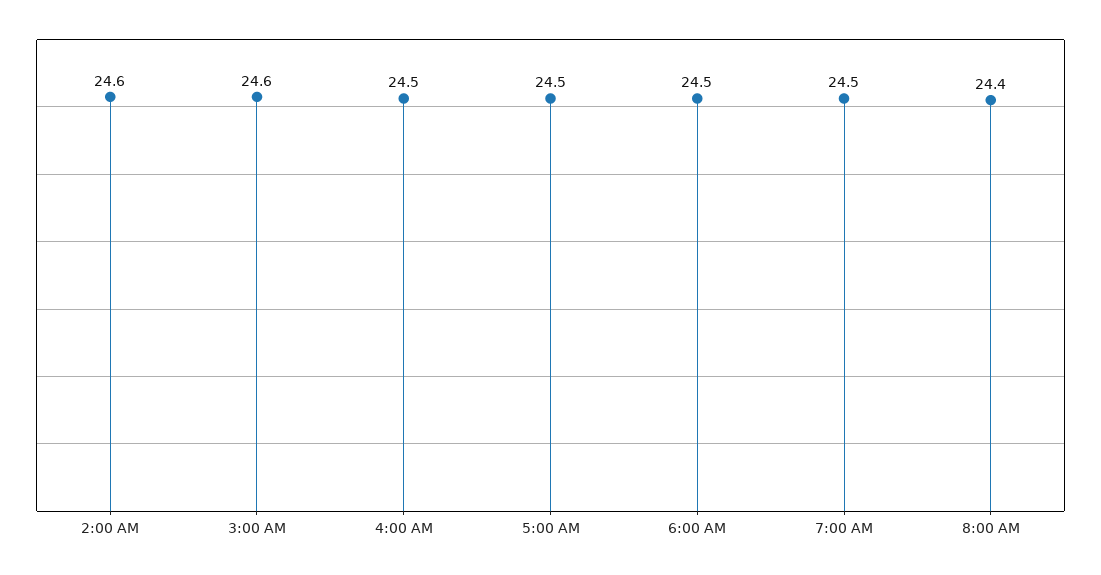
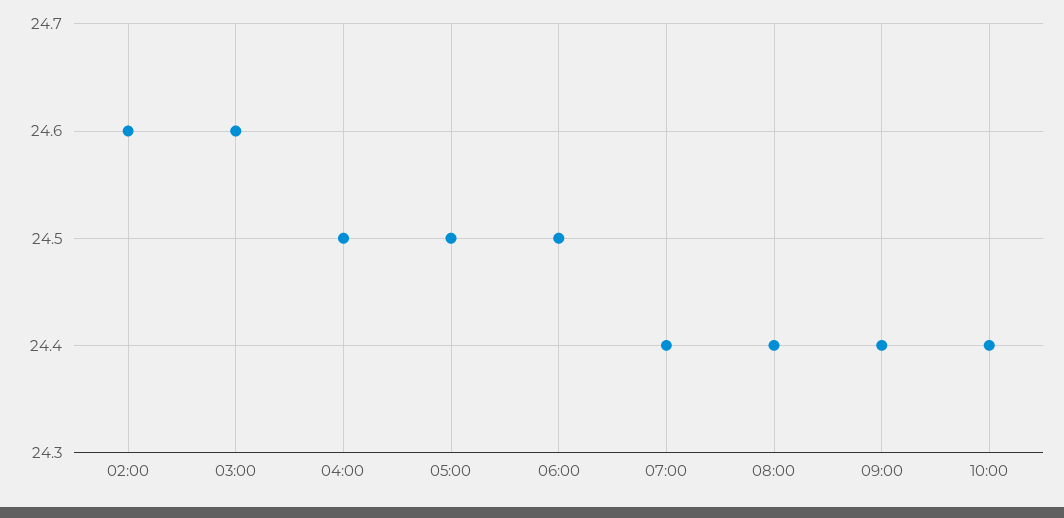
7:00 AM: 24.5 -> 24.4
09:00: none -> 24.4
10:00: none -> 24.4

